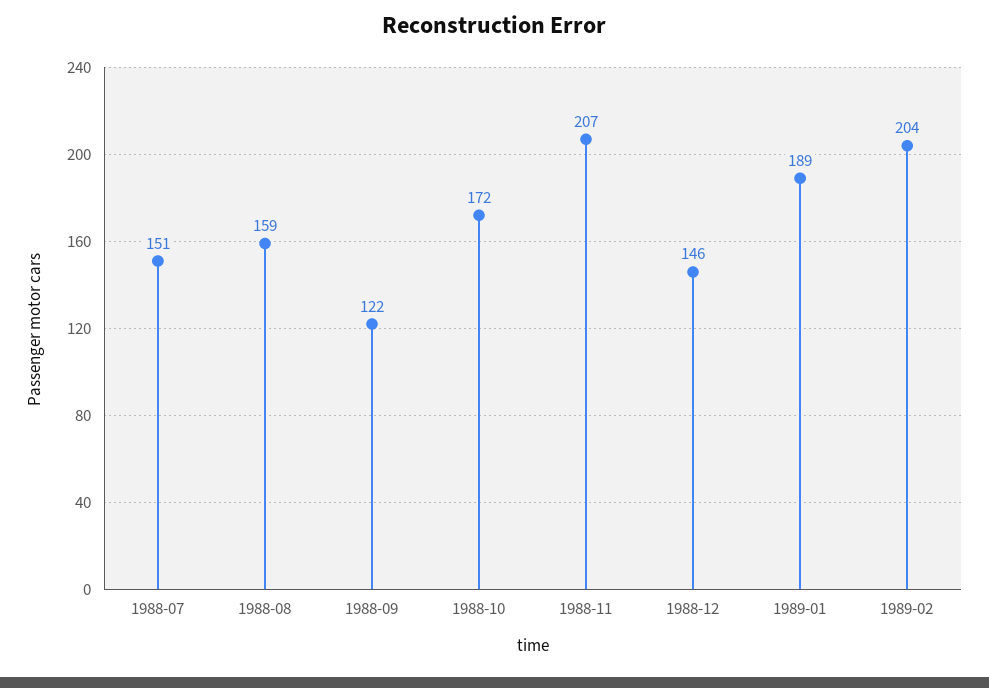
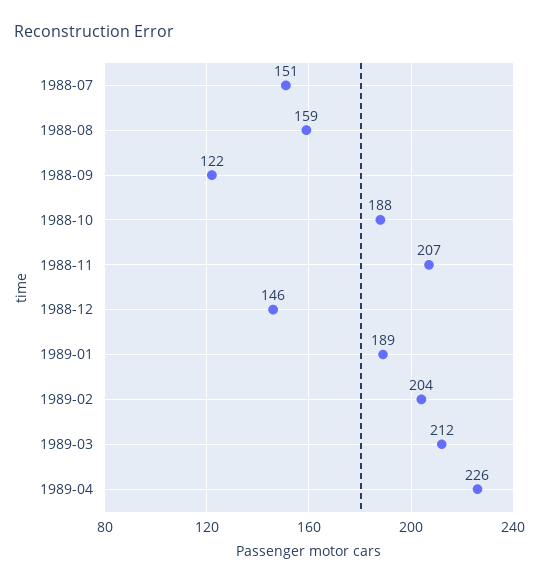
1988-10: 172 -> 188
1989-03: none -> 212
1989-04: none -> 226

